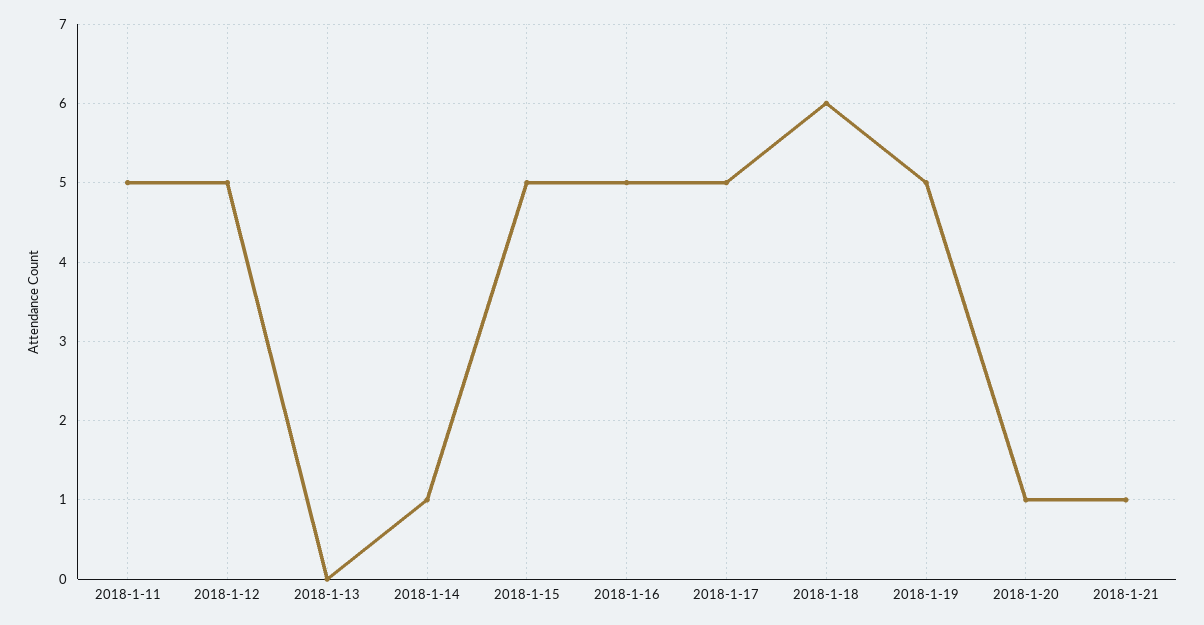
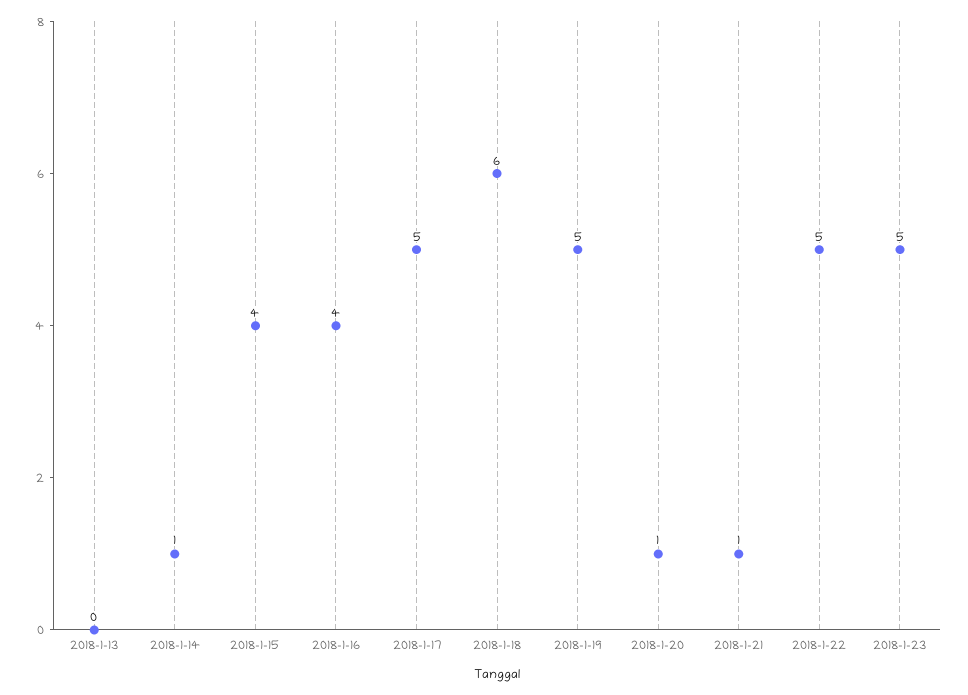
2018-1-11: 5 -> none
2018-1-12: 5 -> none
2018-1-15: 5 -> 4
2018-1-16: 5 -> 4
2018-1-22: none -> 5
2018-1-23: none -> 5

